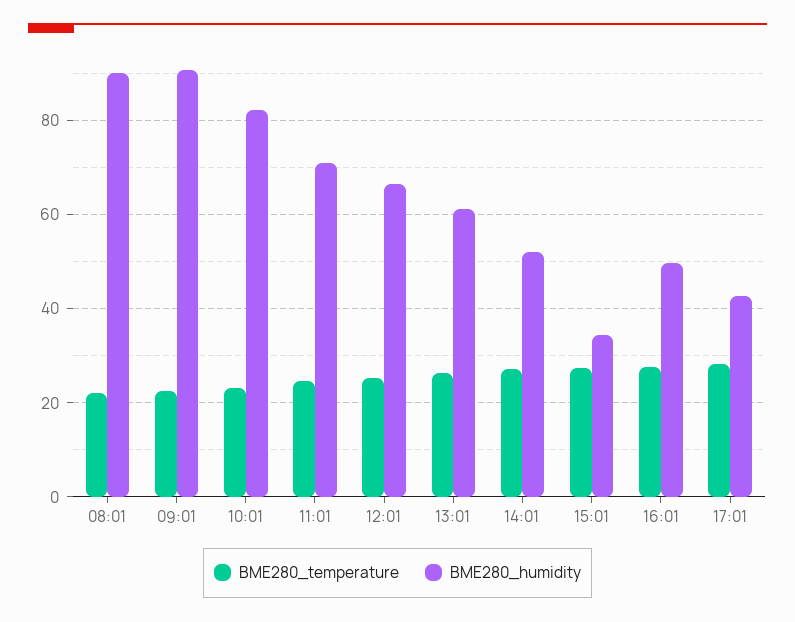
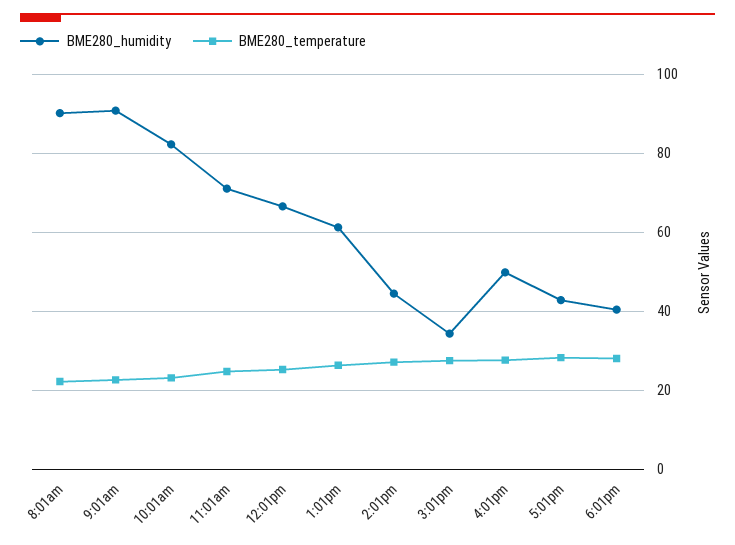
BME280_humidity, 14:01: 52 -> 44
BME280_humidity, 6:01pm: none -> 40
BME280_temperature, 6:01pm: none -> 28

